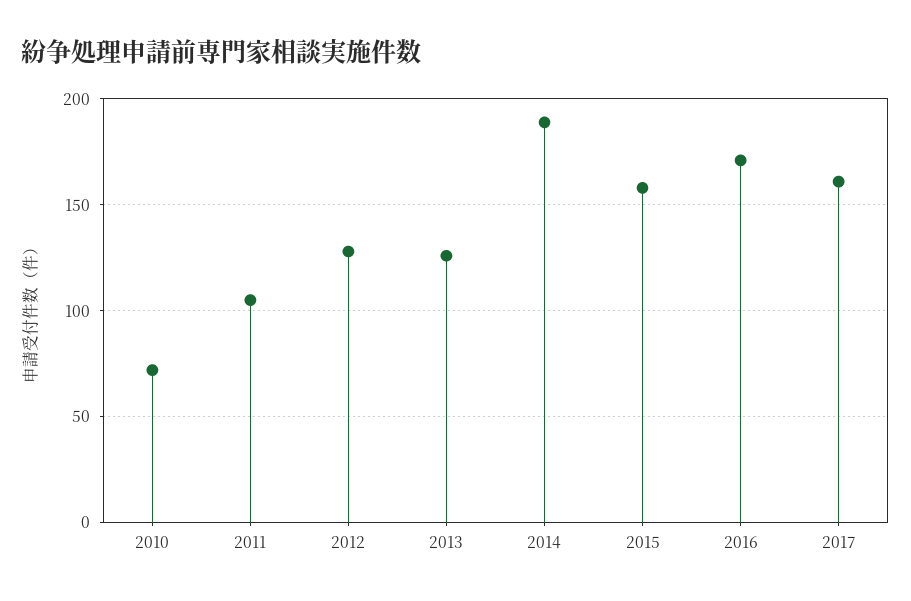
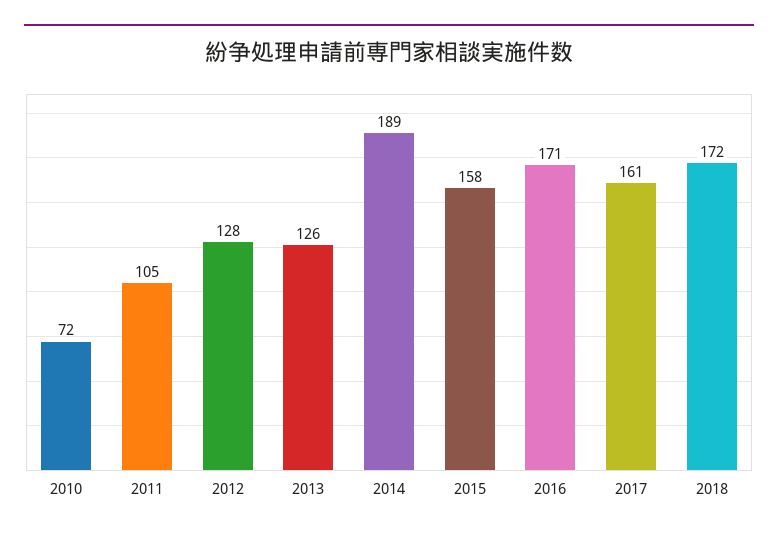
2018: none -> 172

